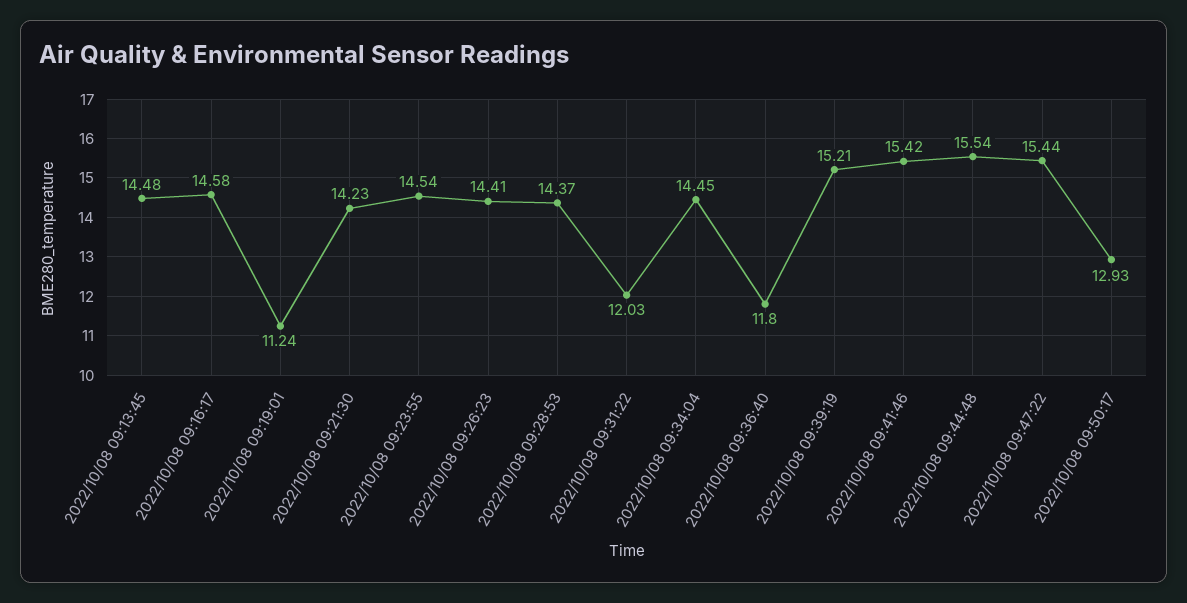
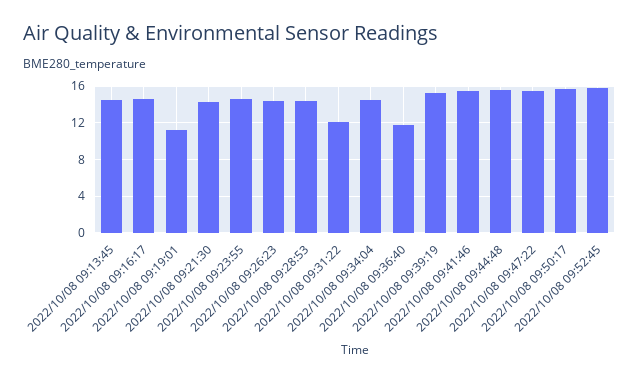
2022/10/08 09:50:17: 12.93 -> 16
2022/10/08 09:52:45: none -> 16

